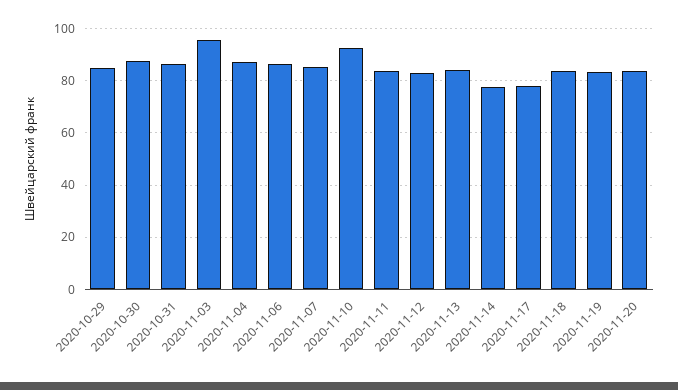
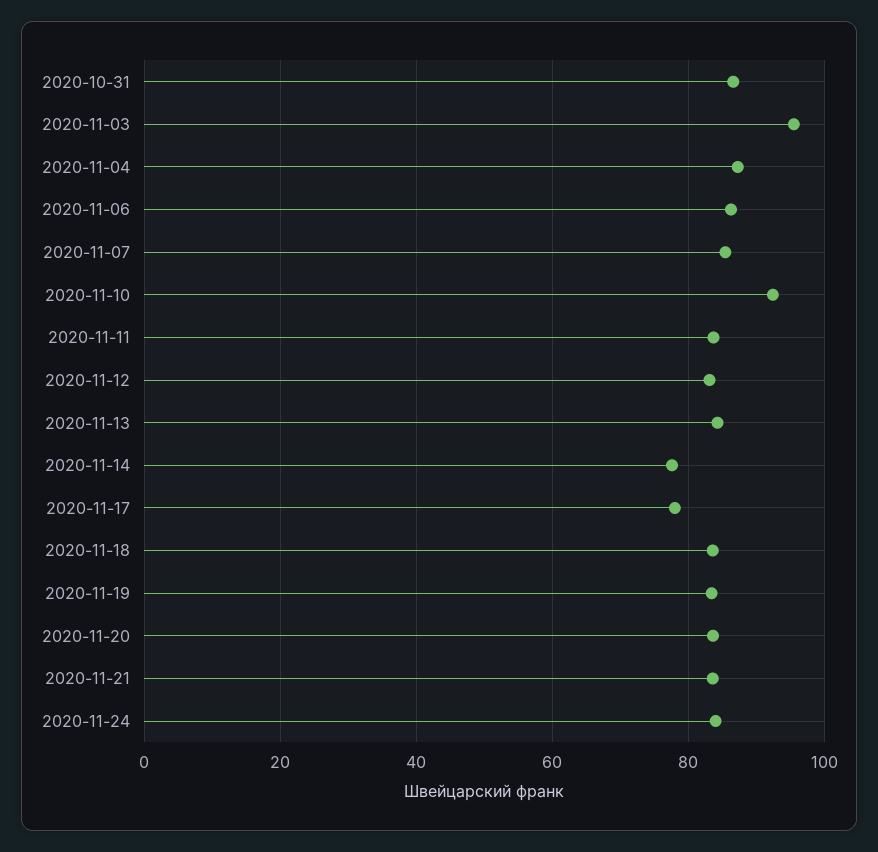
2020-10-29: 85 -> none
2020-10-30: 87.5 -> none
2020-11-21: none -> 84
2020-11-24: none -> 84

